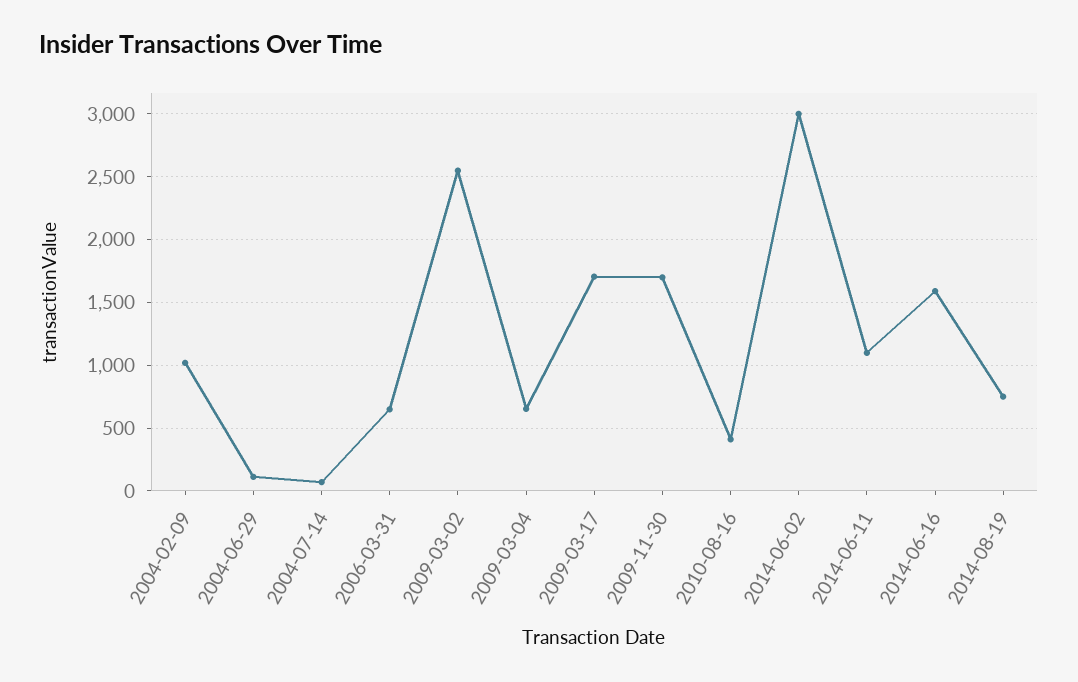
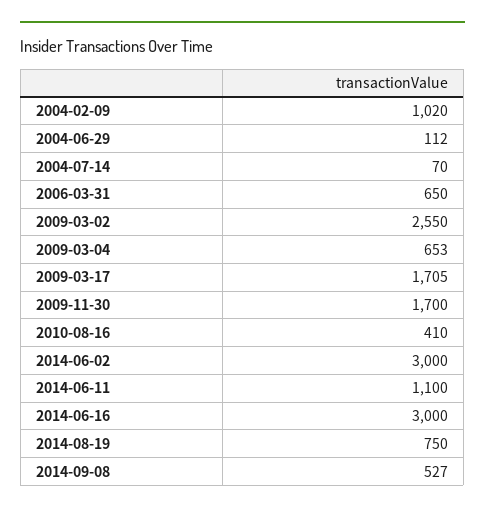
2014-06-16: 1600 -> 3000
2014-09-08: none -> 527

